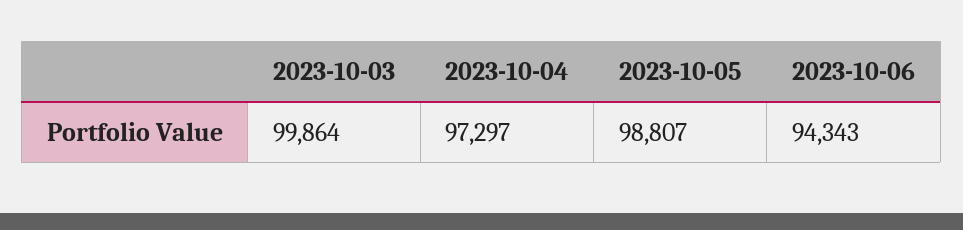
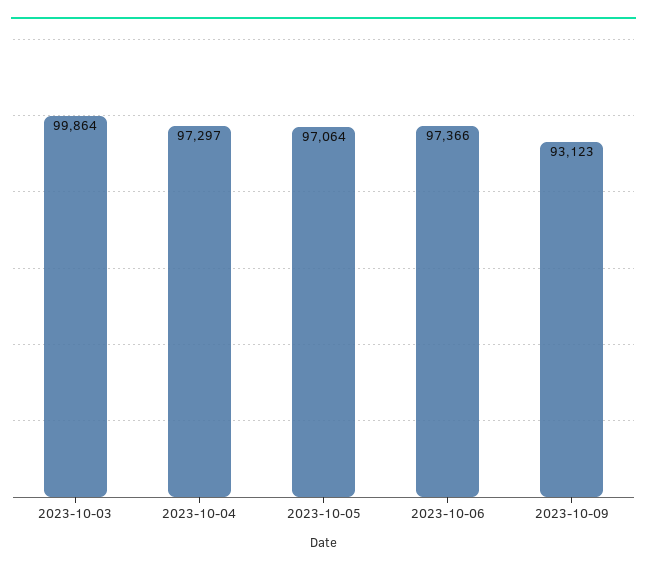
2023-10-05: 98807 -> 97064
2023-10-06: 94343 -> 97366
2023-10-09: none -> 93123

